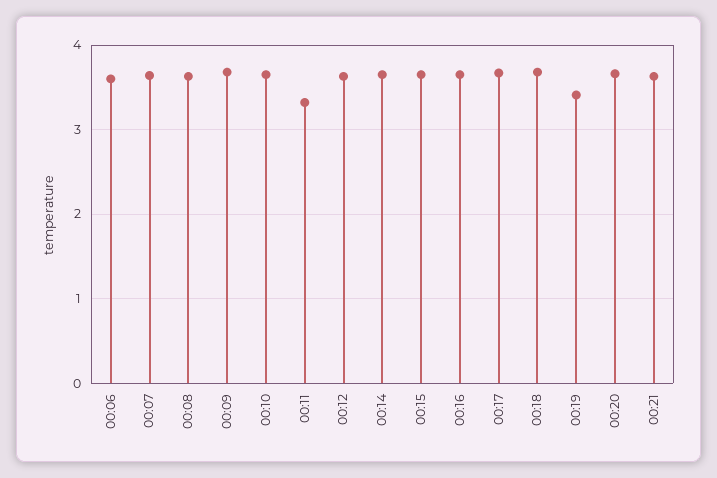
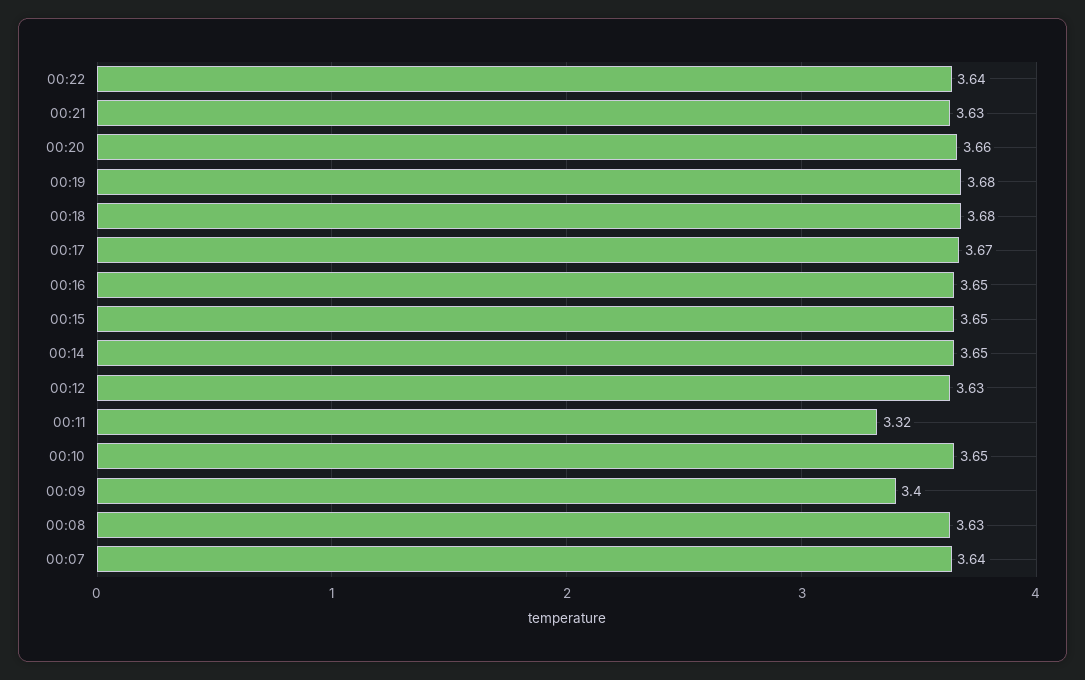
00:06: 3.6 -> none
00:09: 3.7 -> 3.4
00:19: 3.4 -> 3.68
00:22: none -> 3.64

